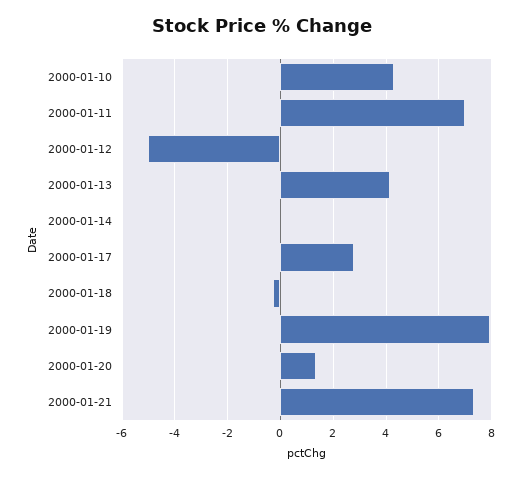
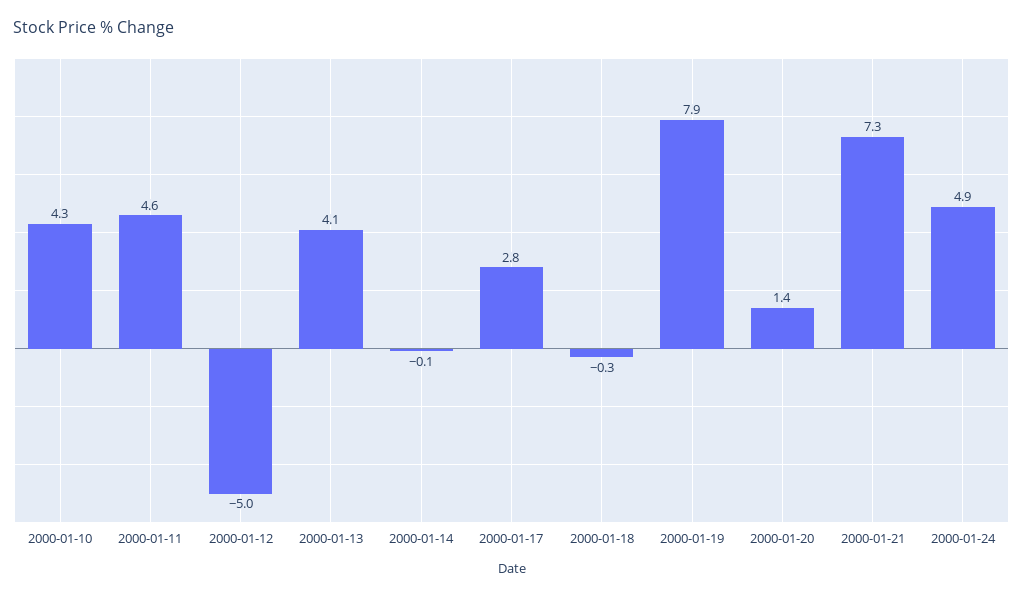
2000-01-11: 7 -> 4.6
2000-01-24: none -> 4.9

